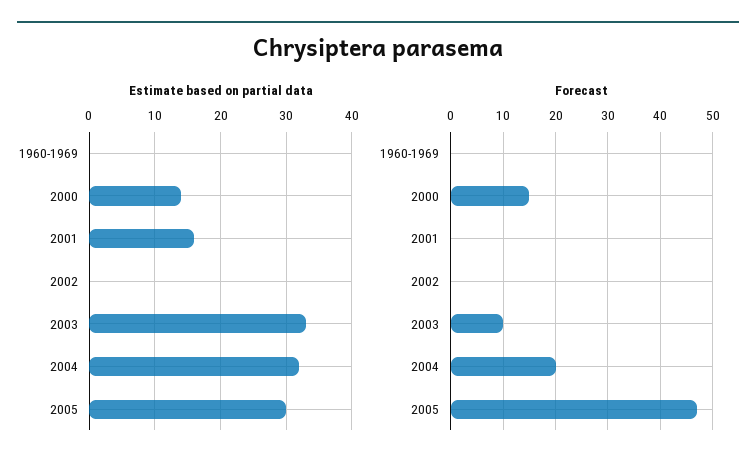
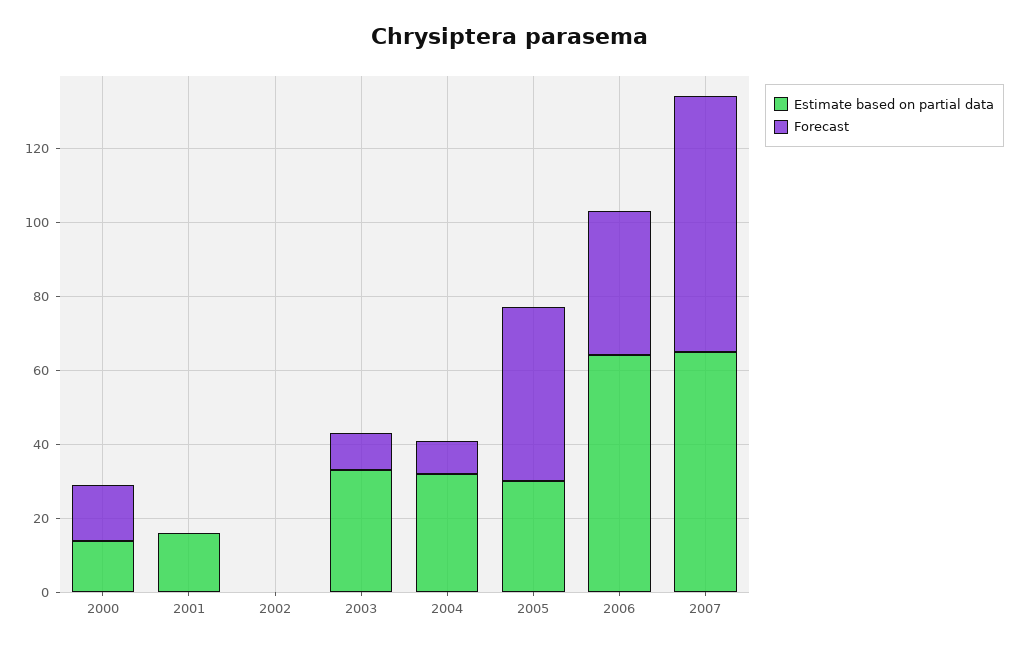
Estimate based on partial data, 1960-1969: 0 -> none
Forecast, 1960-1969: 0 -> none
Forecast, 2004: 20 -> 10
Estimate based on partial data, 2006: none -> 65
Forecast, 2006: none -> 40
Estimate based on partial data, 2007: none -> 65
Forecast, 2007: none -> 70

